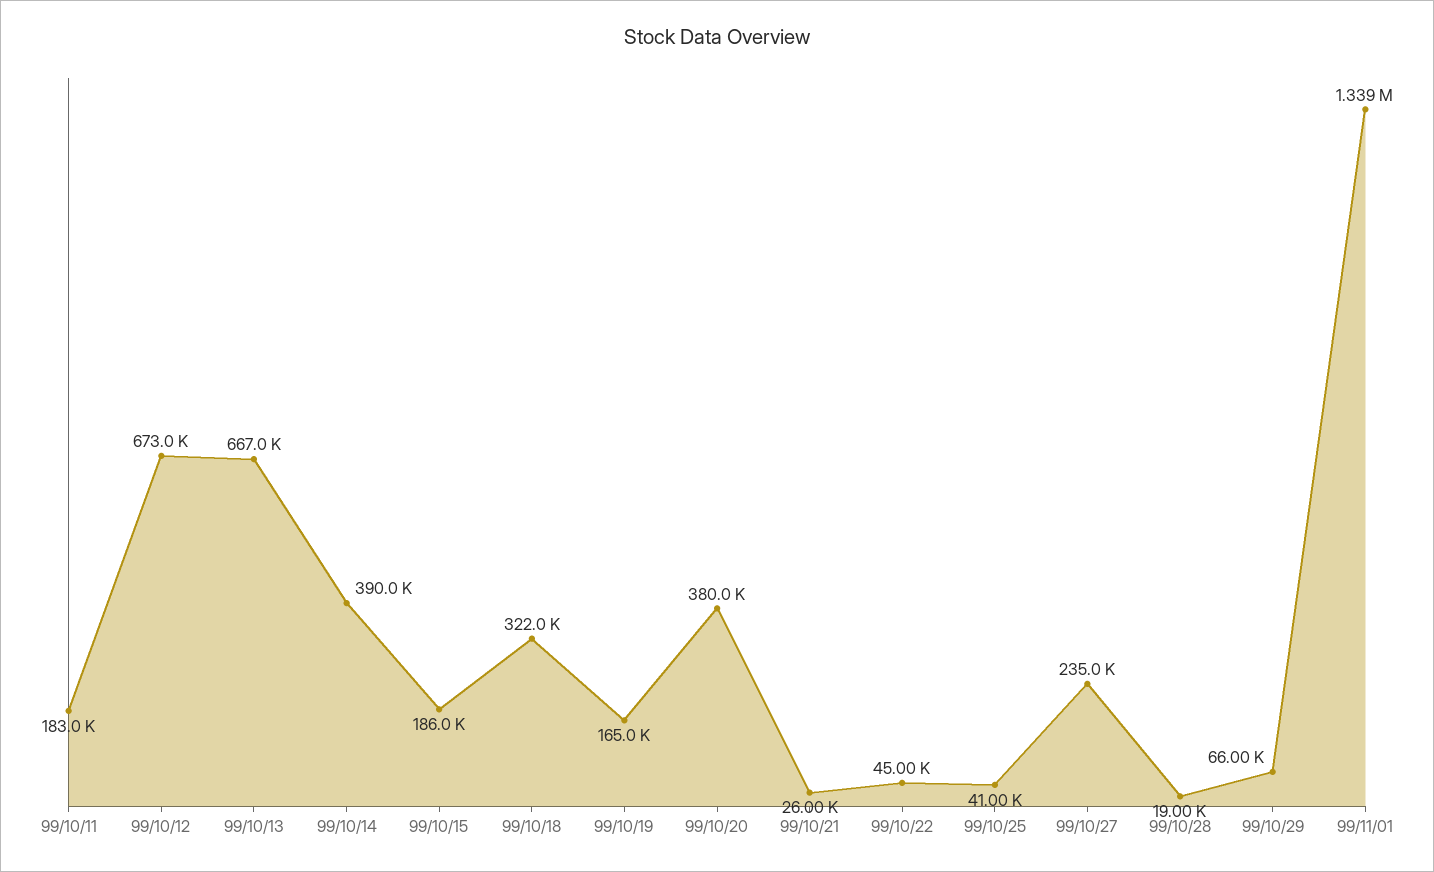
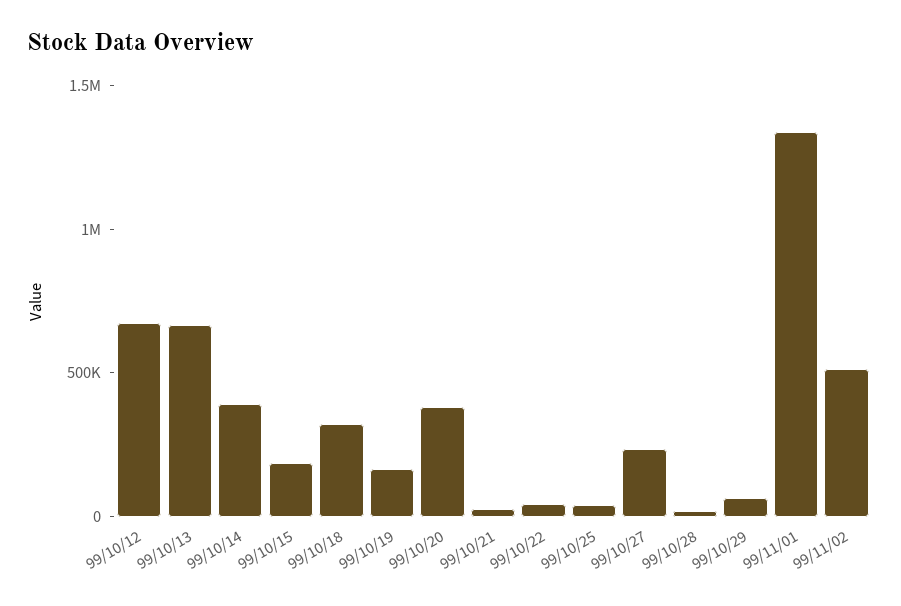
99/10/11: 183000 -> none
99/11/02: none -> 500000

